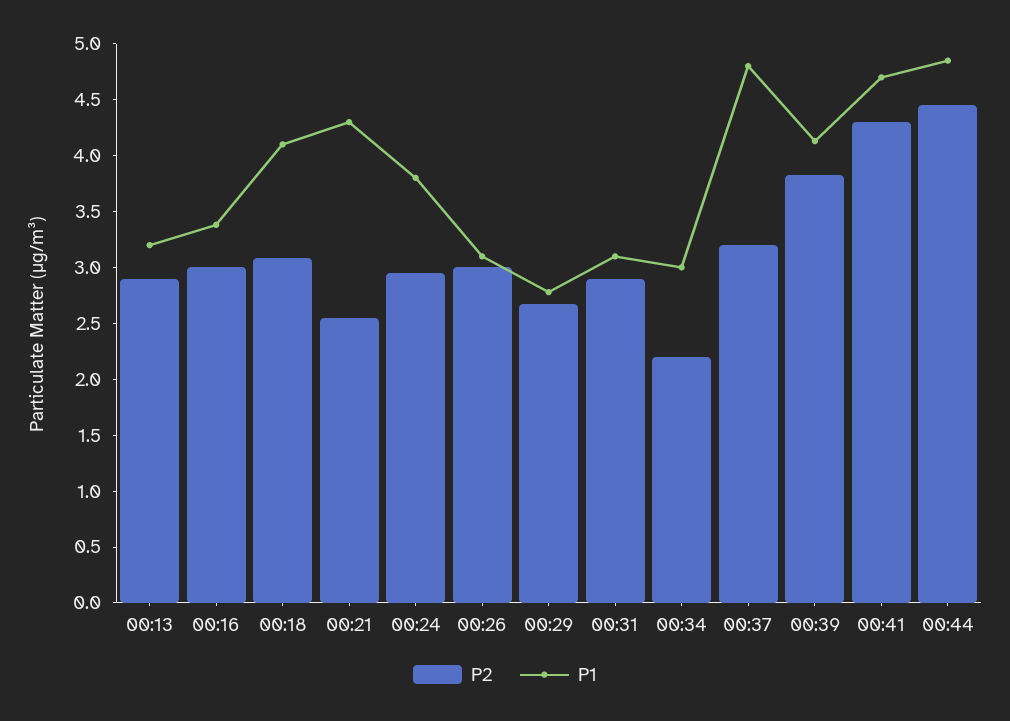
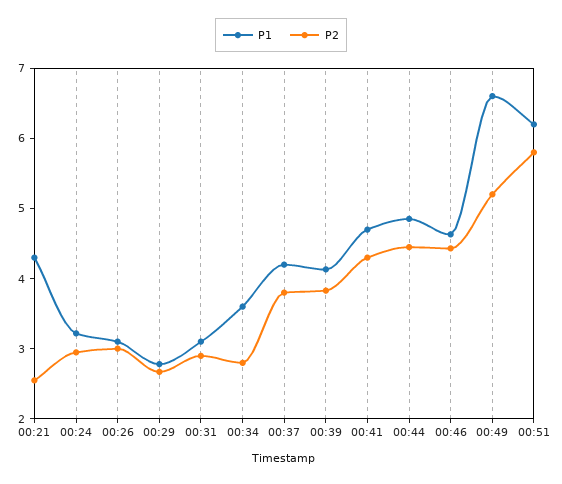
P2, 00:13: 2.9 -> none
P1, 00:13: 3.2 -> none
P2, 00:16: 3 -> none
P1, 00:16: 3.4 -> none
P2, 00:18: 3.1 -> none
P1, 00:18: 4.1 -> none
P1, 00:24: 3.8 -> 3.2
P2, 00:34: 2.2 -> 2.8
P1, 00:34: 3 -> 3.6
P2, 00:37: 3.2 -> 3.8
P1, 00:37: 4.8 -> 4.2
P1, 00:46: none -> 4.6
P2, 00:46: none -> 4.4
P1, 00:49: none -> 6.6
P2, 00:49: none -> 5.2
P1, 00:51: none -> 6.2
P2, 00:51: none -> 5.8

